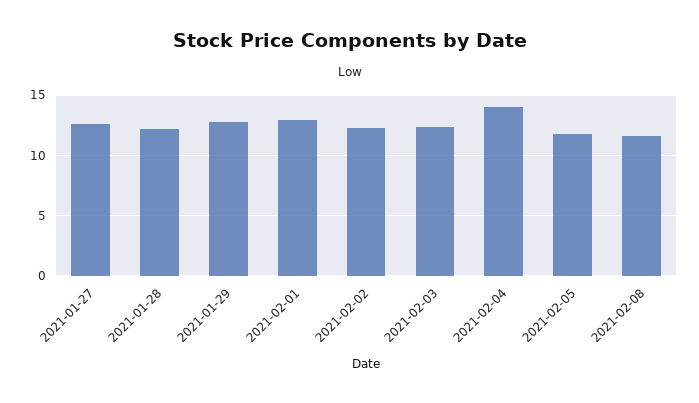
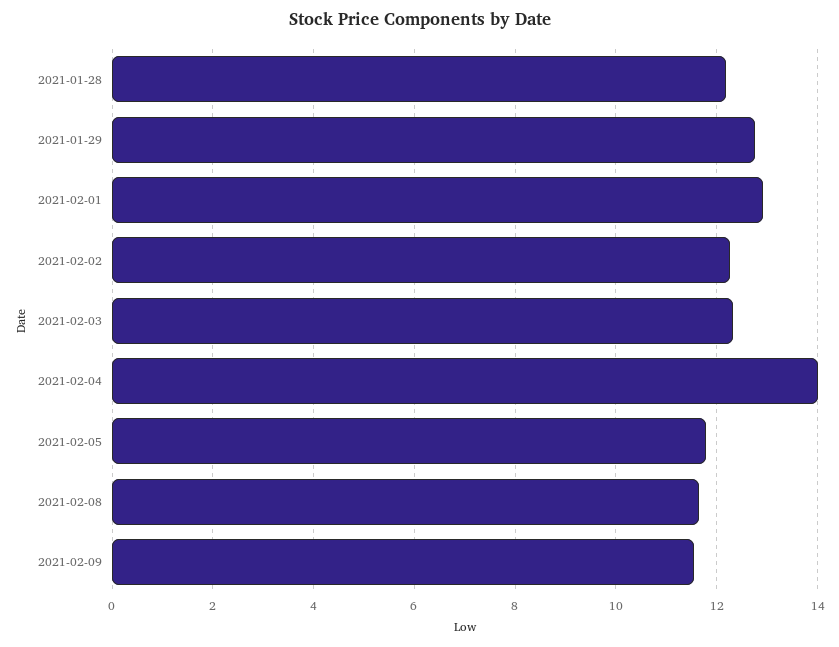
2021-01-27: 12.5 -> none
2021-02-09: none -> 11.6

